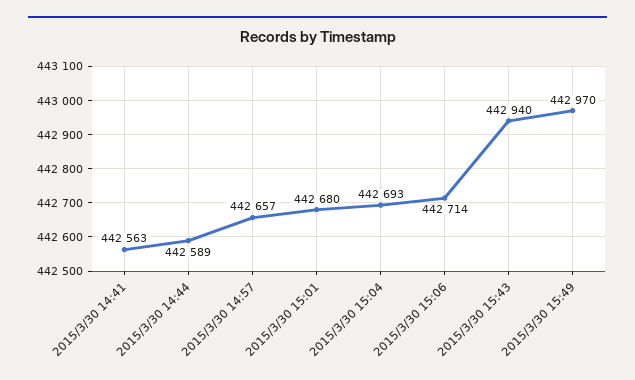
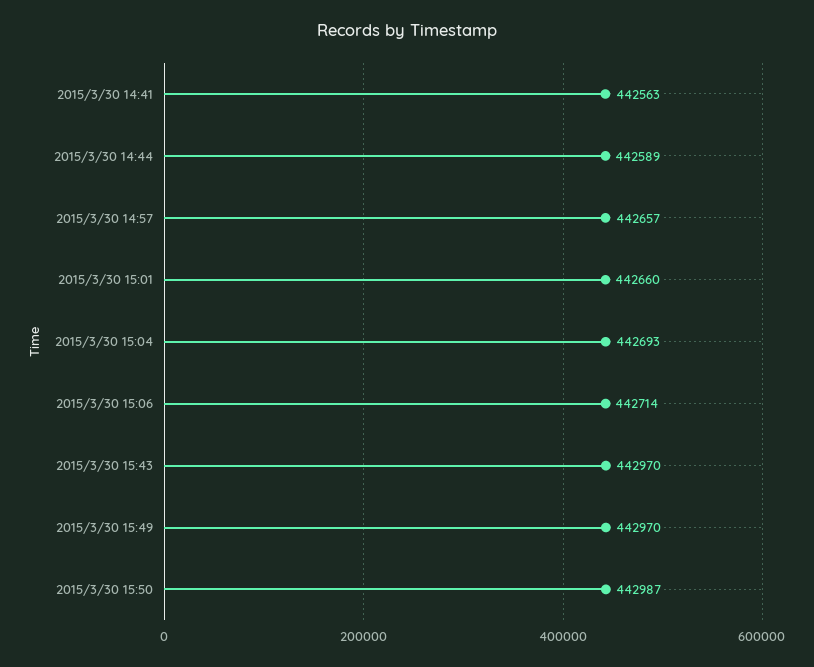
2015/3/30 15:01: 442680 -> 442660
2015/3/30 15:43: 442940 -> 442970
2015/3/30 15:50: none -> 442987

